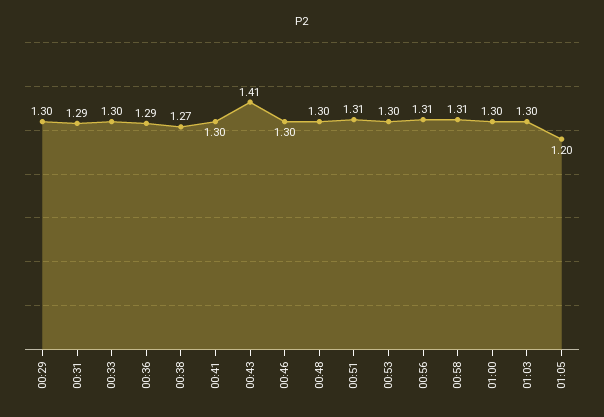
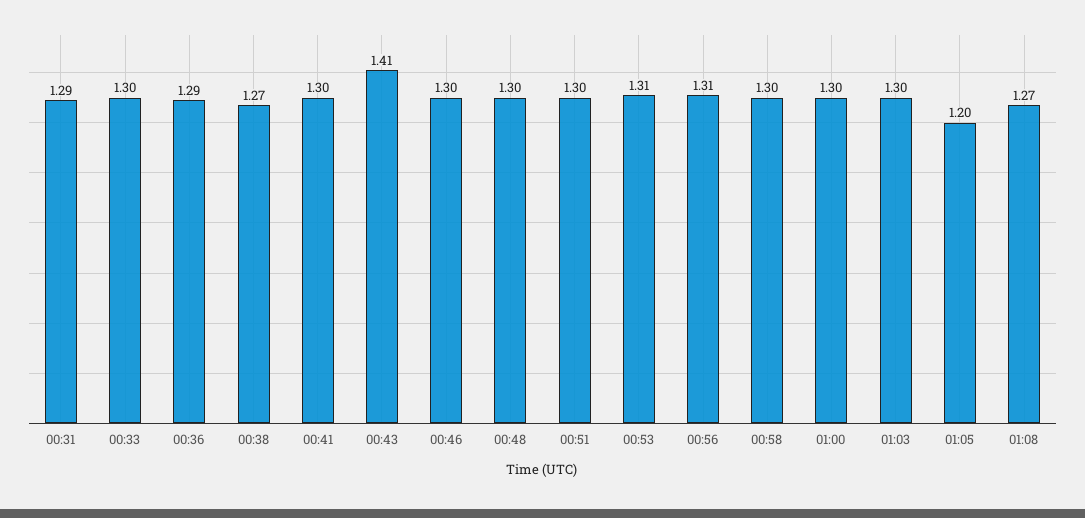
00:29: 1.3 -> none
00:51: 1.31 -> 1.3
00:53: 1.3 -> 1.31
00:58: 1.31 -> 1.3
01:08: none -> 1.27

